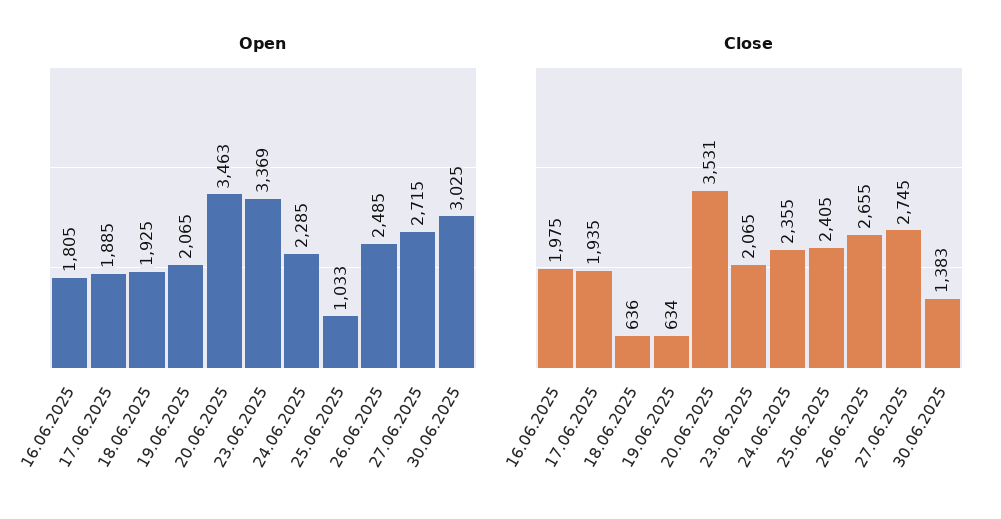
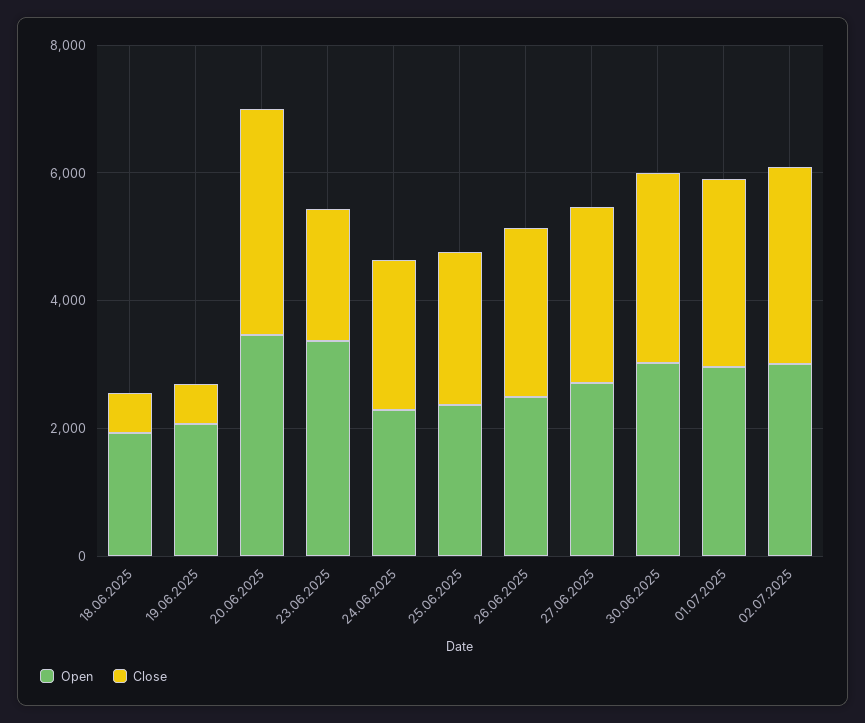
Open, 16.06.2025: 1805 -> none
Open, 17.06.2025: 1885 -> none
Open, 25.06.2025: 1033 -> 2500
Close, 16.06.2025: 1975 -> none
Close, 17.06.2025: 1935 -> none
Close, 30.06.2025: 1383 -> 3000
Open, 01.07.2025: none -> 3000
Close, 01.07.2025: none -> 3000
Open, 02.07.2025: none -> 3000
Close, 02.07.2025: none -> 3000

